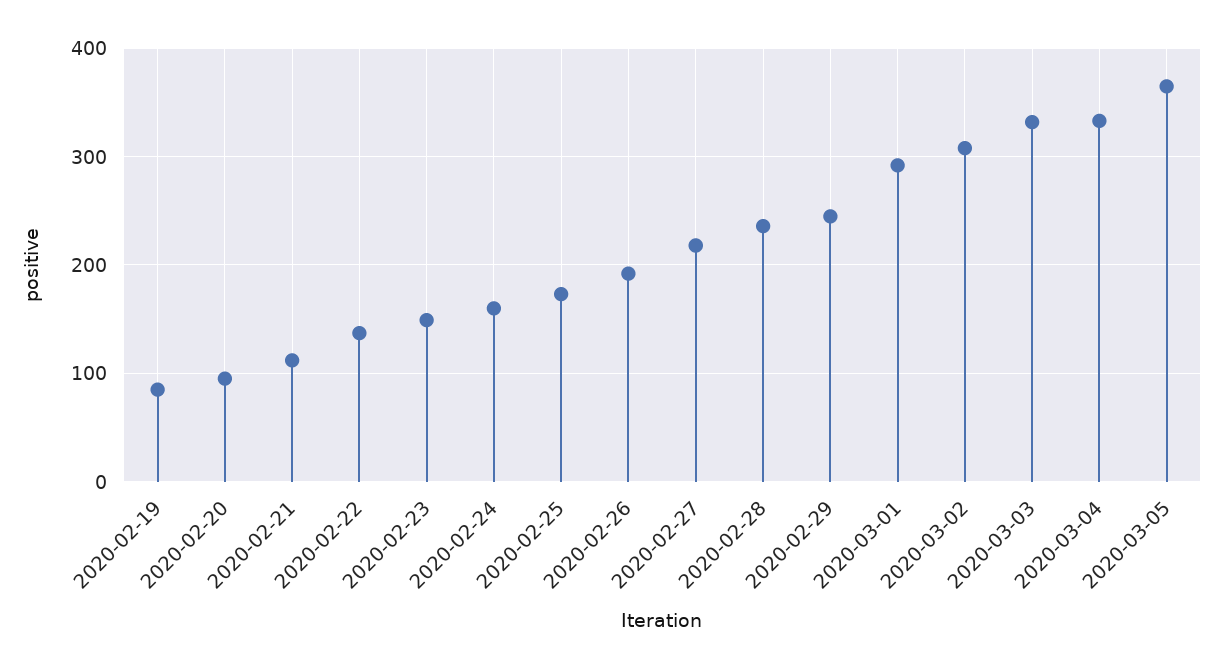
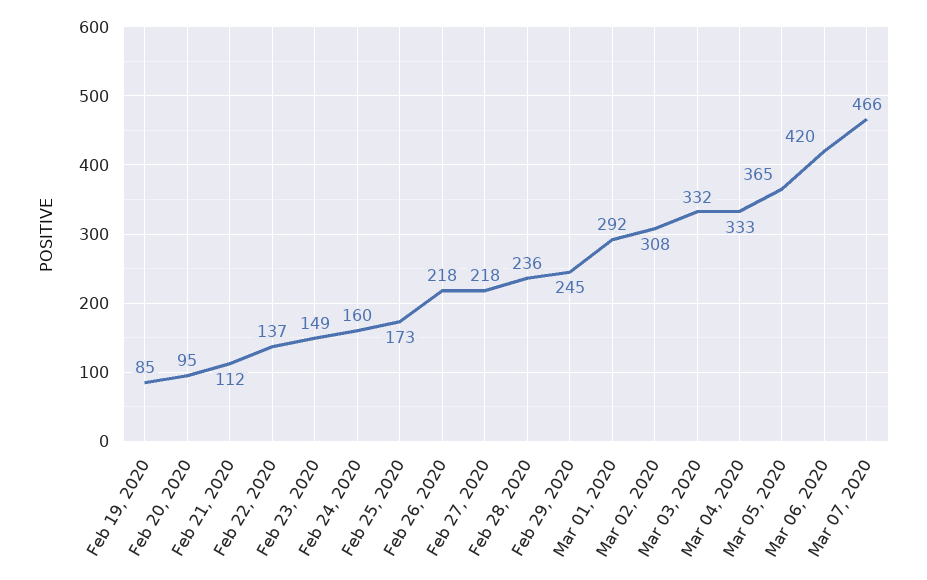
2020-02-26: 190 -> 218
Mar 06, 2020: none -> 420
Mar 07, 2020: none -> 466

